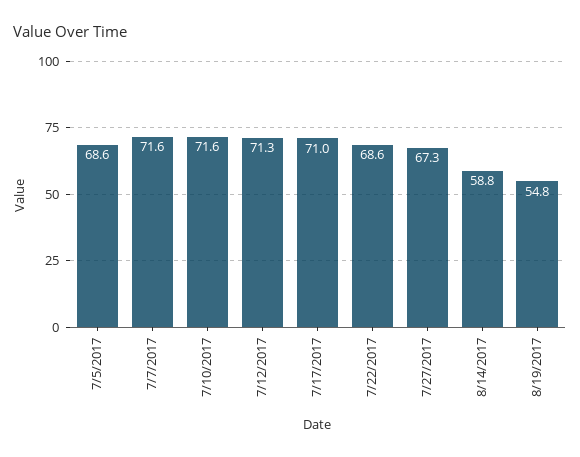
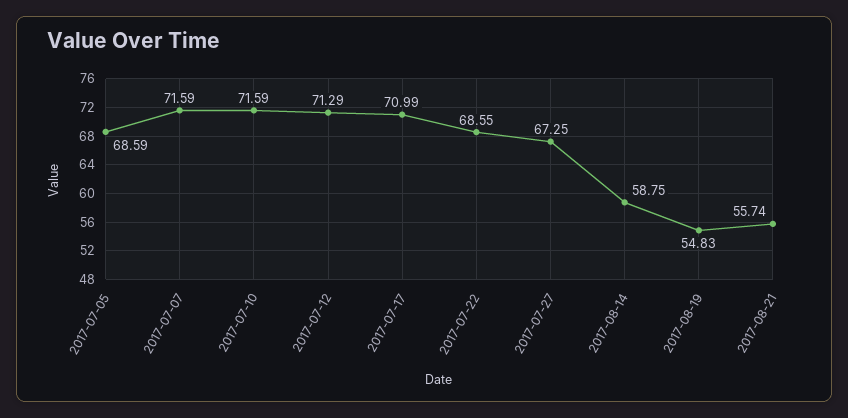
2017-08-21: none -> 55.74

